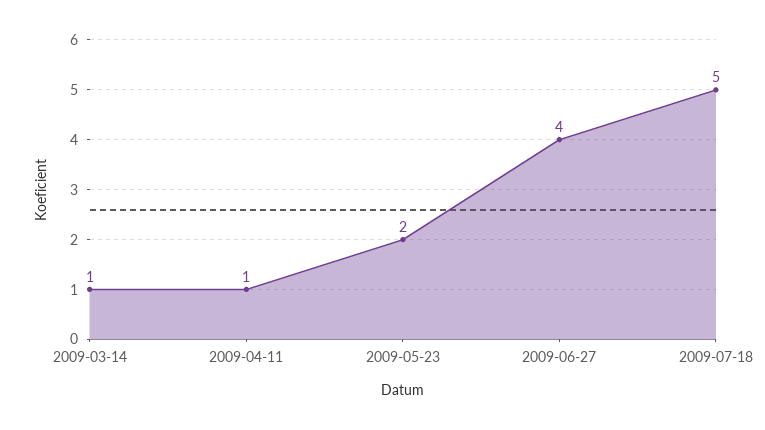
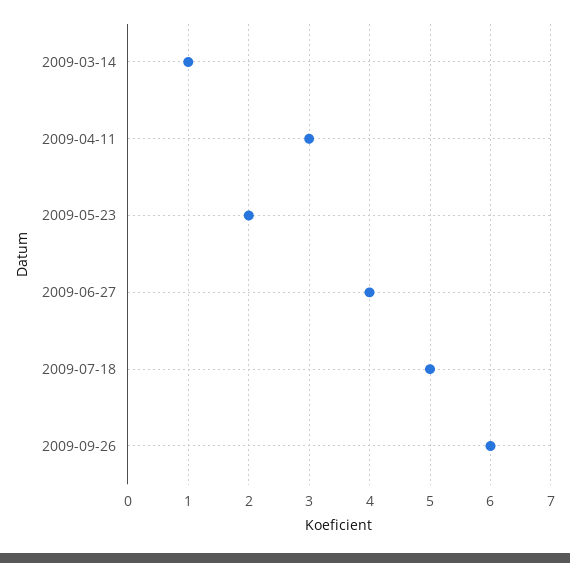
2009-04-11: 1 -> 3
2009-09-26: none -> 6

